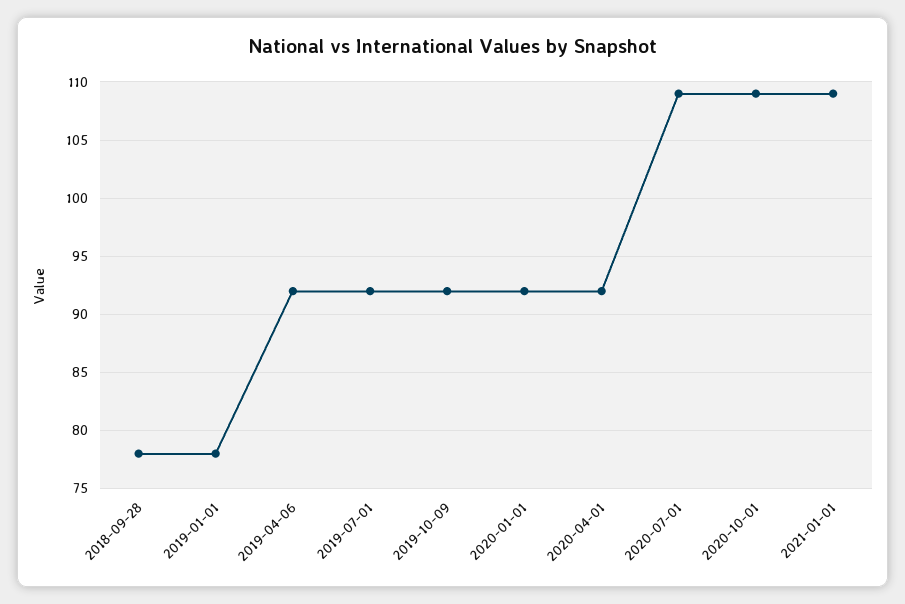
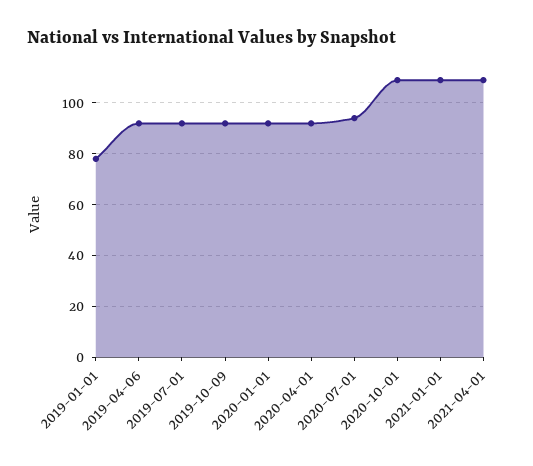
2018-09-28: 78 -> none
2020-07-01: 109 -> 95
2021-04-01: none -> 110

